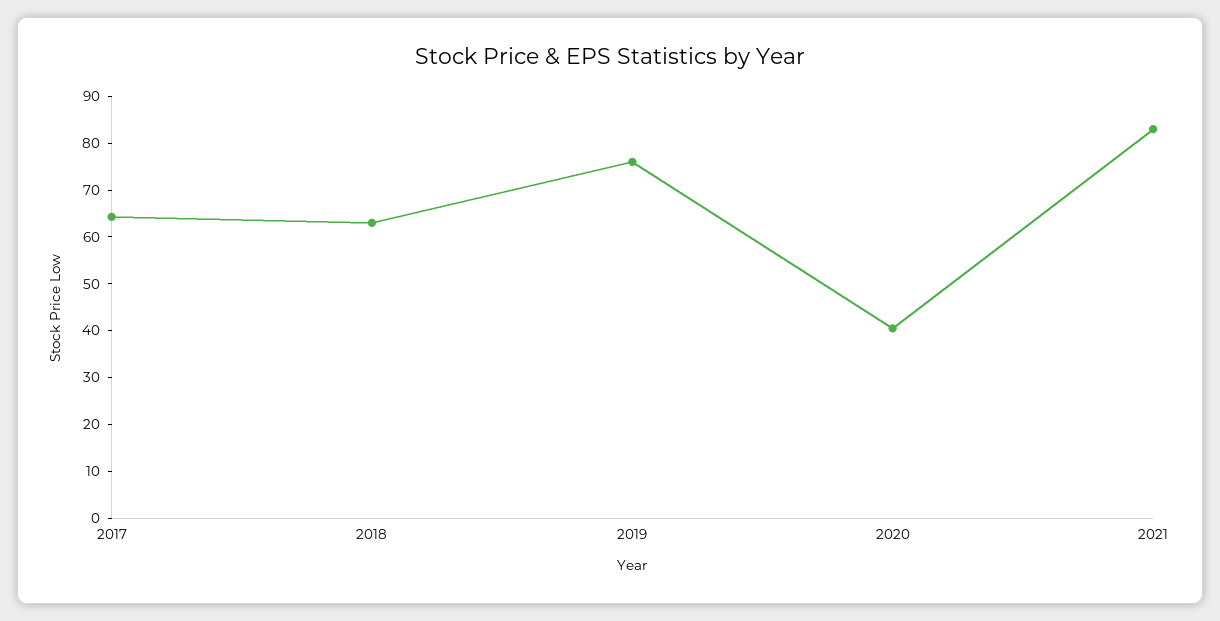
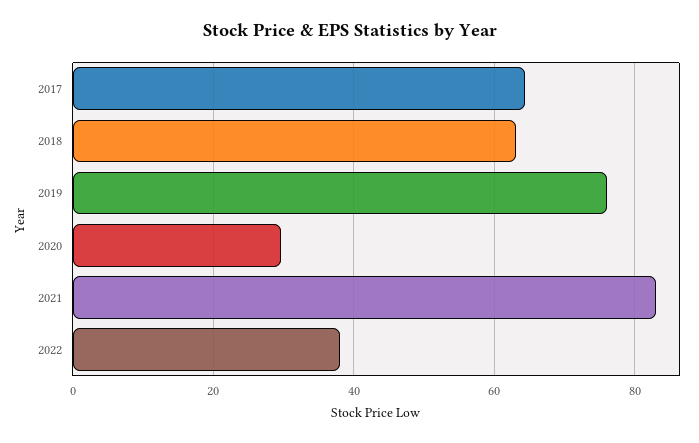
2020: 40 -> 30
2022: none -> 38

